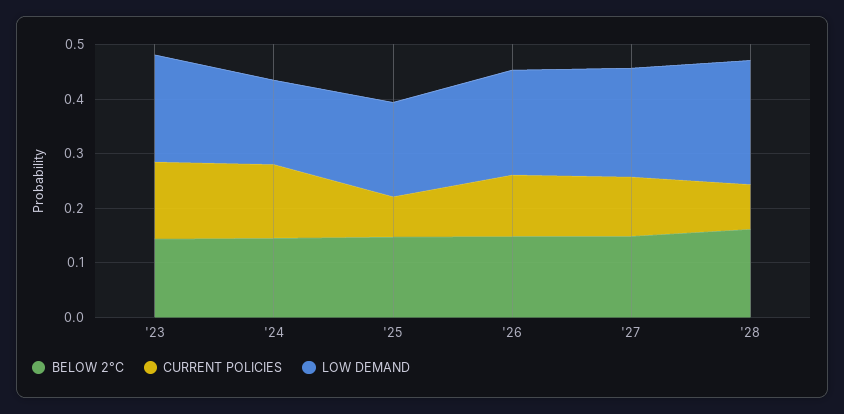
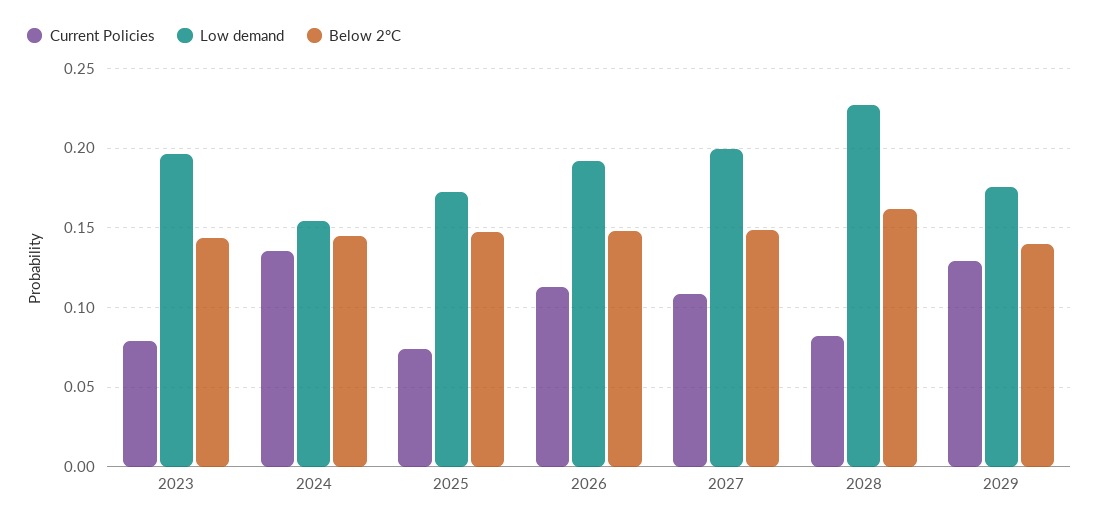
CURRENT POLICIES, '23: 0.14 -> 0.08
CURRENT POLICIES, 2029: none -> 0.13
LOW DEMAND, 2029: none -> 0.175
BELOW 2°C, 2029: none -> 0.14

